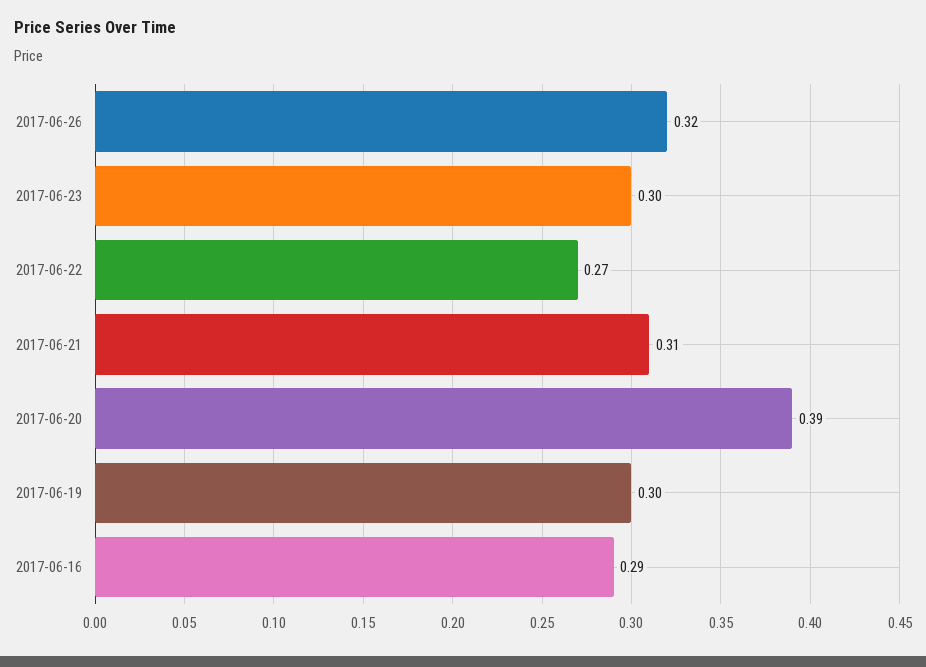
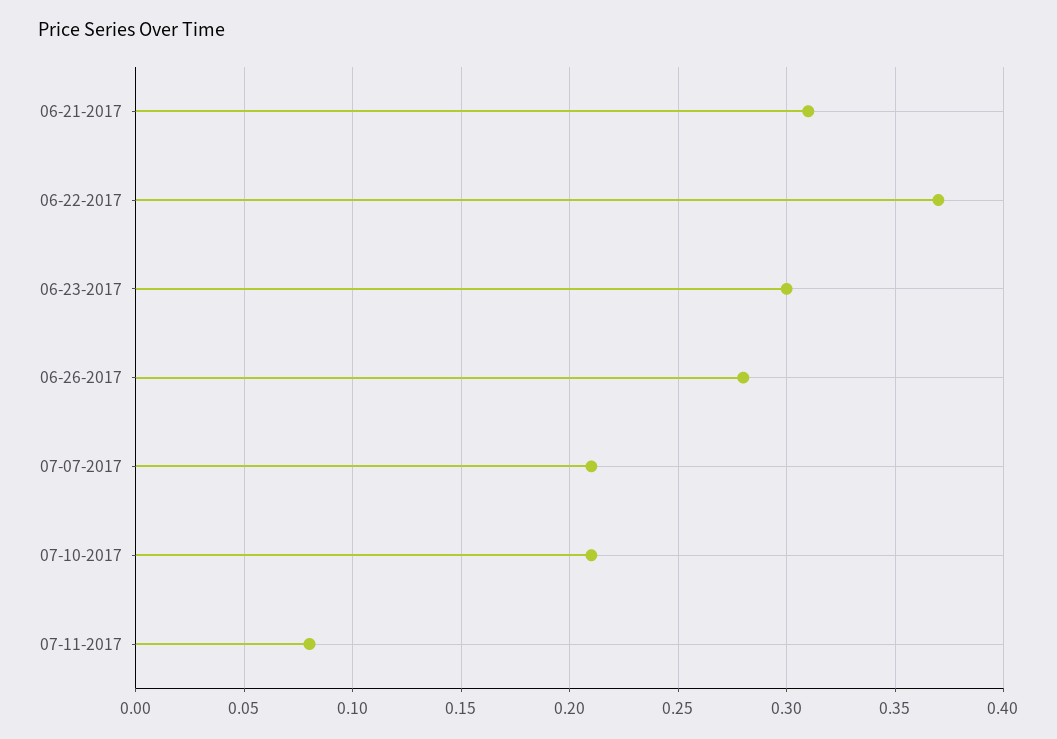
2017-06-26: 0.32 -> 0.28
2017-06-22: 0.27 -> 0.37
2017-06-20: 0.39 -> none
2017-06-19: 0.3 -> none
2017-06-16: 0.29 -> none
07-07-2017: none -> 0.21
07-10-2017: none -> 0.21
07-11-2017: none -> 0.08

